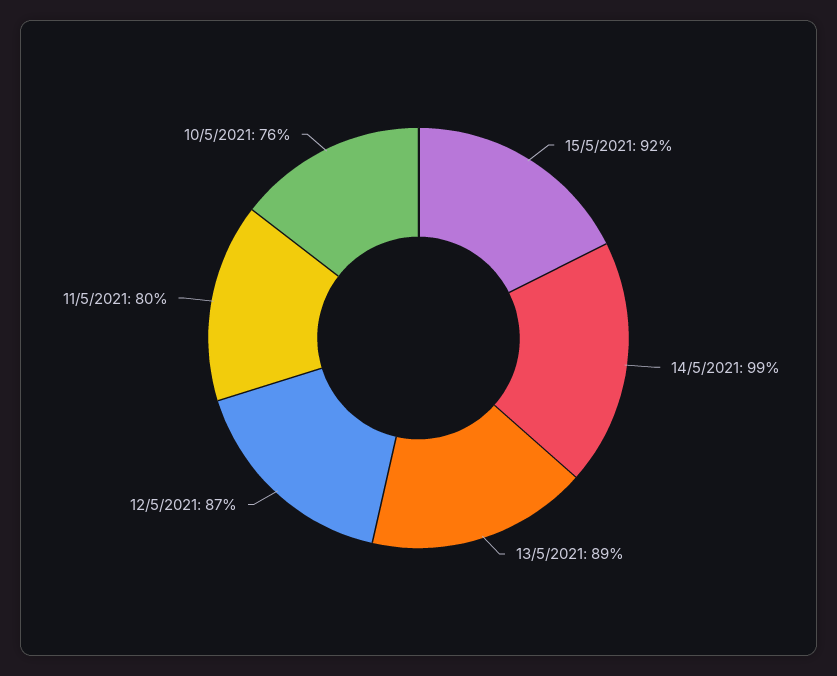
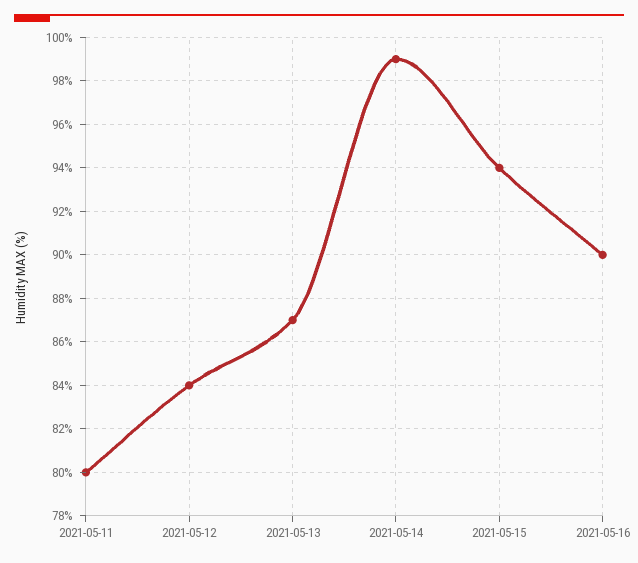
15/5/2021: 92 -> 94
13/5/2021: 89 -> 87
12/5/2021: 87 -> 84
10/5/2021: 76 -> none
2021-05-16: none -> 90

